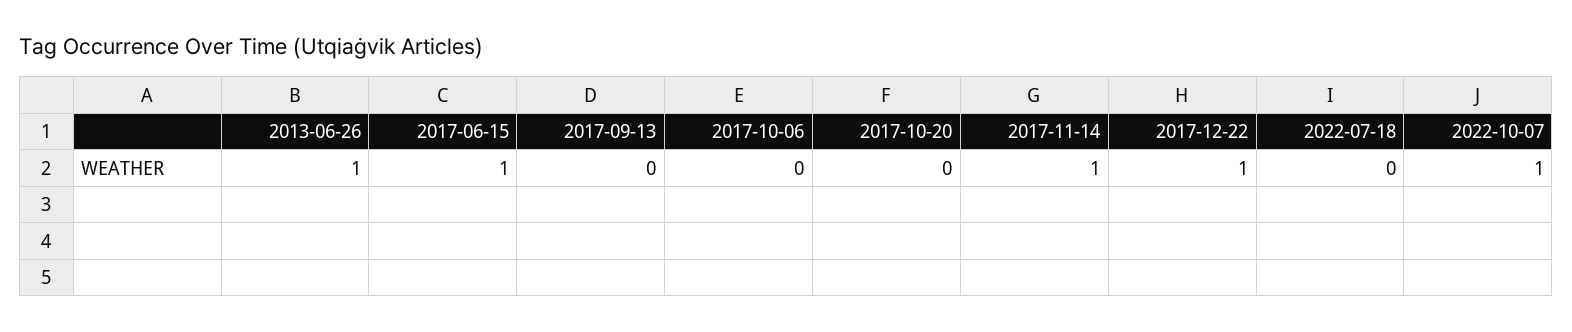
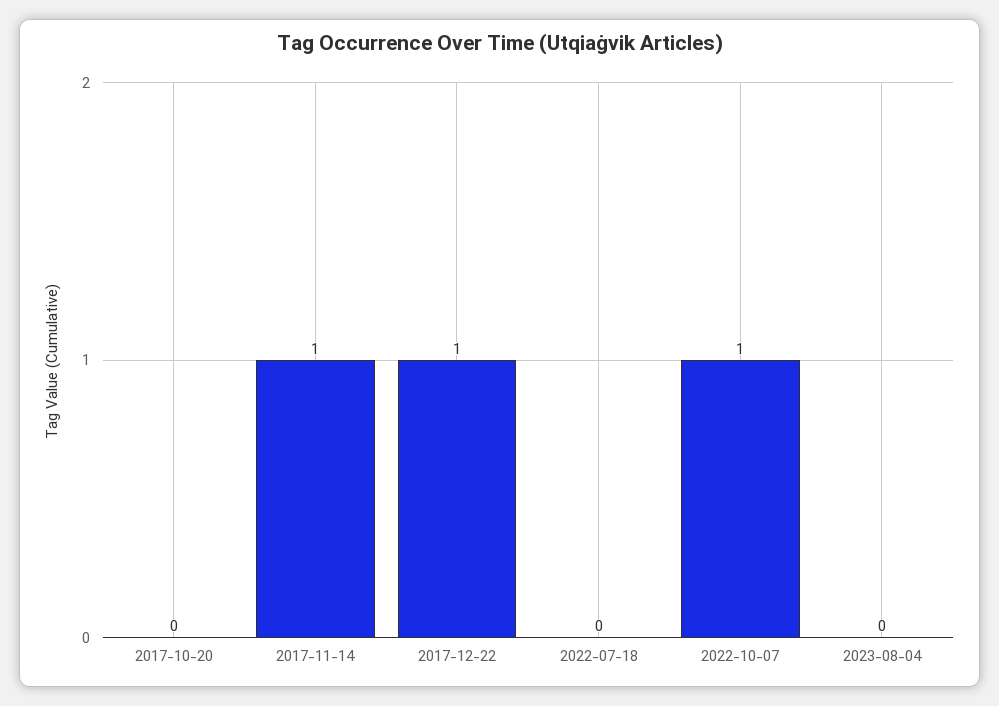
2013-06-26: 1 -> none
2017-06-15: 1 -> none
2017-09-13: 0 -> none
2017-10-06: 0 -> none
2023-08-04: none -> 0

